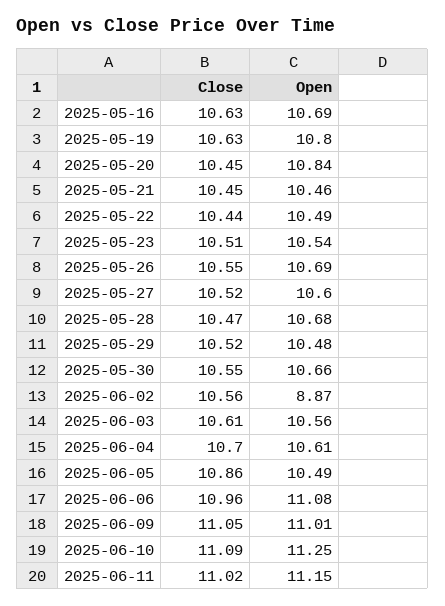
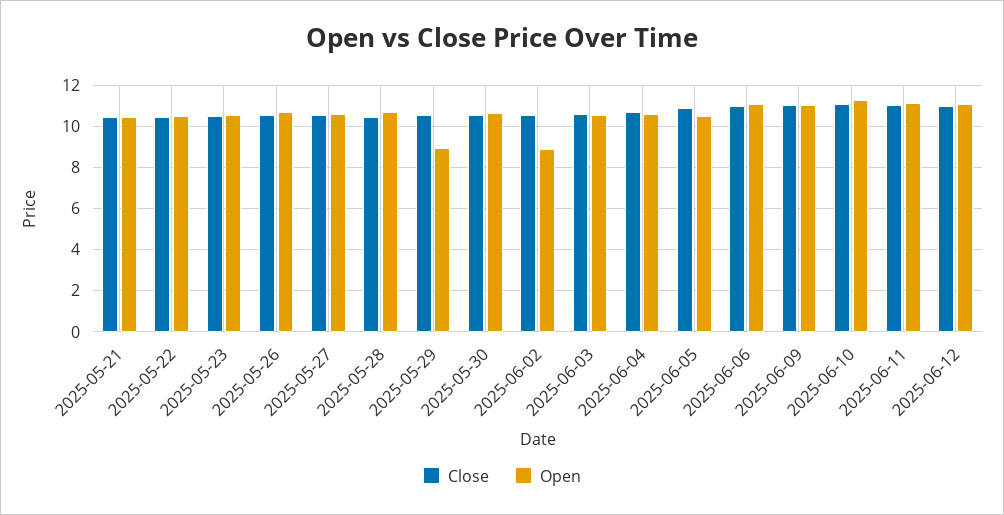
Close, 2025-05-16: 10.63 -> none
Open, 2025-05-16: 10.69 -> none
Close, 2025-05-19: 10.63 -> none
Open, 2025-05-19: 10.8 -> none
Close, 2025-05-20: 10.45 -> none
Open, 2025-05-20: 10.84 -> none
Open, 2025-05-29: 10.48 -> 9
Close, 2025-06-12: none -> 11
Open, 2025-06-12: none -> 11

